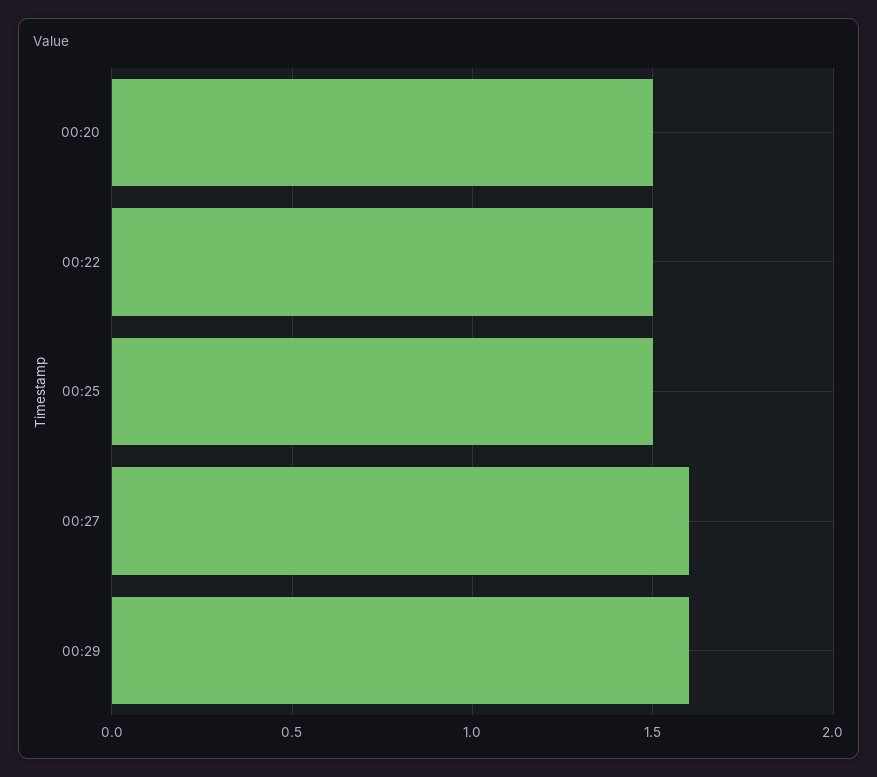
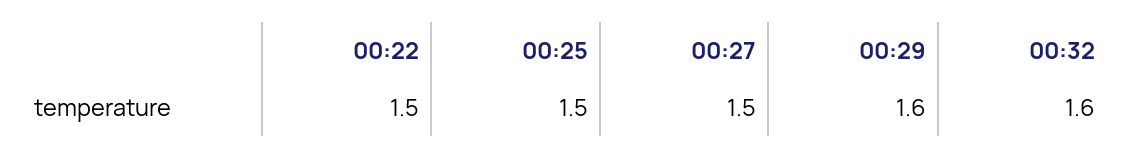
00:20: 1.5 -> none
00:27: 1.6 -> 1.5
00:32: none -> 1.6

